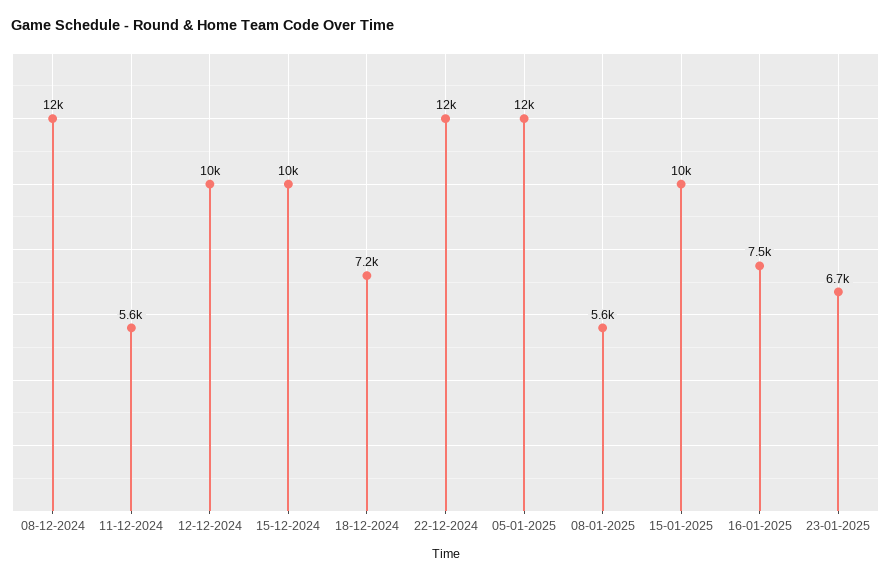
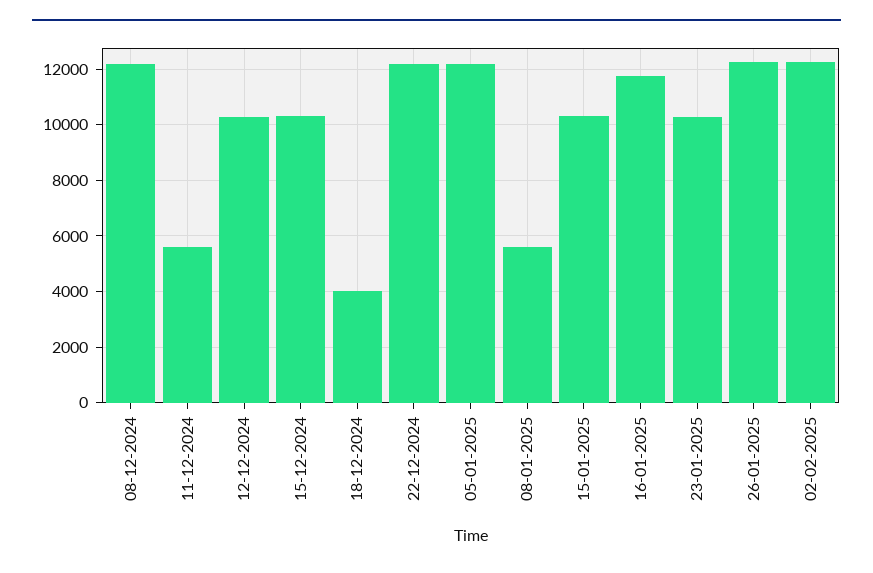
18-12-2024: 7200 -> 4000
16-01-2025: 7500 -> 11750
23-01-2025: 6700 -> 10250
26-01-2025: none -> 12250
02-02-2025: none -> 12250

